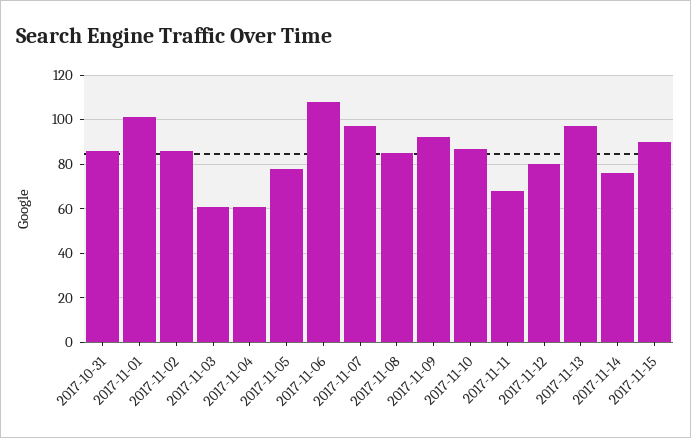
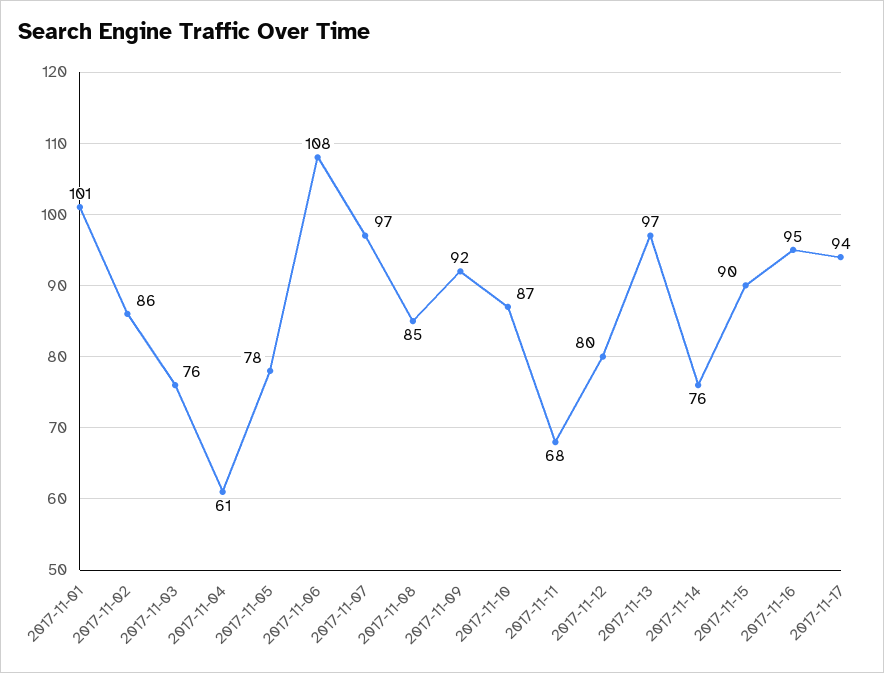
2017-10-31: 85 -> none
2017-11-03: 60 -> 76
2017-11-16: none -> 95
2017-11-17: none -> 94

